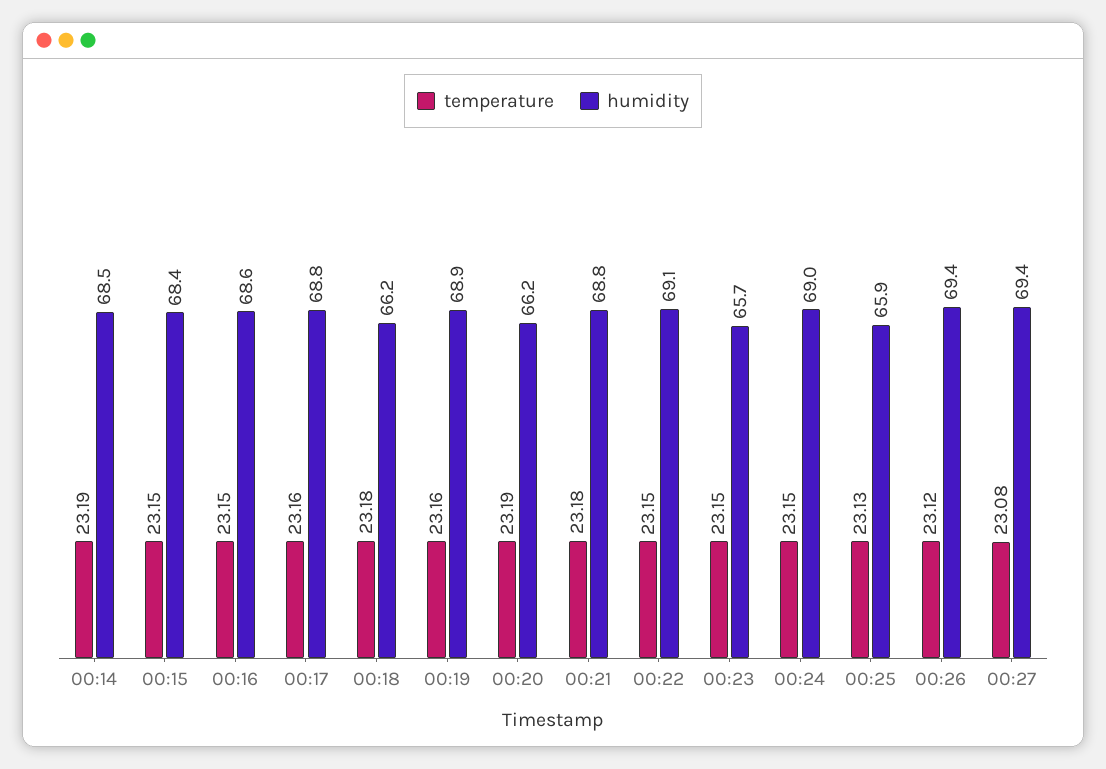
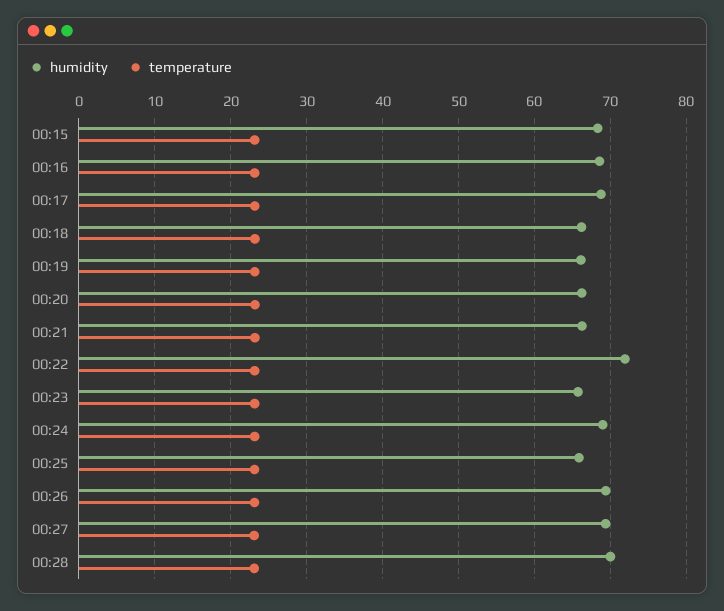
temperature, 00:14: 23.19 -> none
humidity, 00:14: 68.5 -> none
humidity, 00:19: 68.9 -> 66
humidity, 00:21: 68.8 -> 66
humidity, 00:22: 69.1 -> 72
humidity, 00:28: none -> 70
temperature, 00:28: none -> 23

